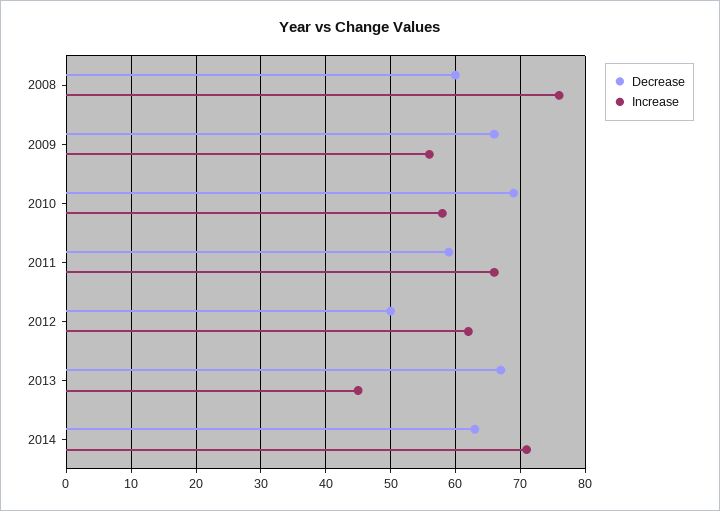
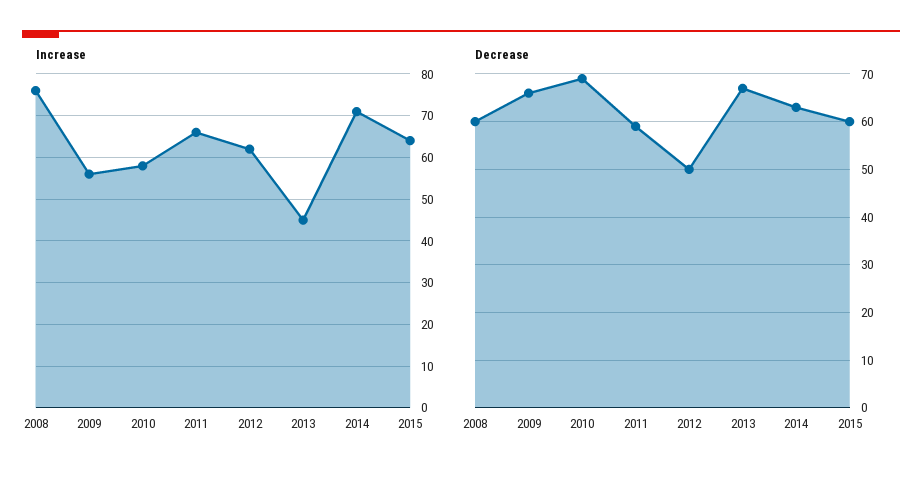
Increase, 2015: none -> 65
Decrease, 2015: none -> 60

